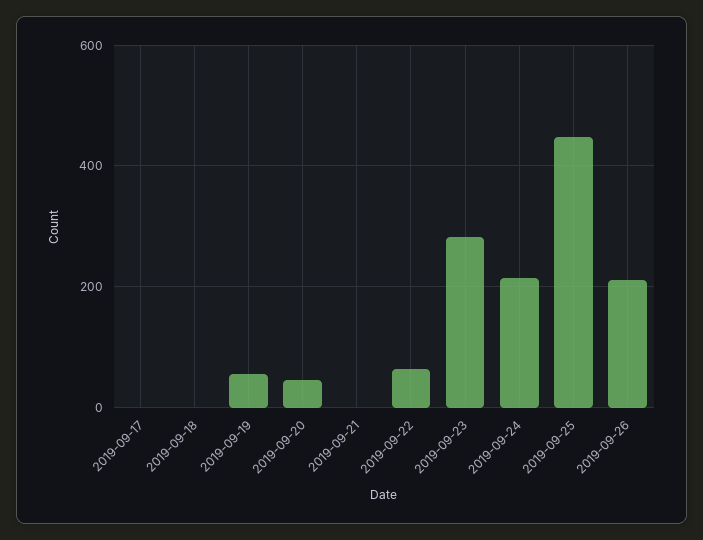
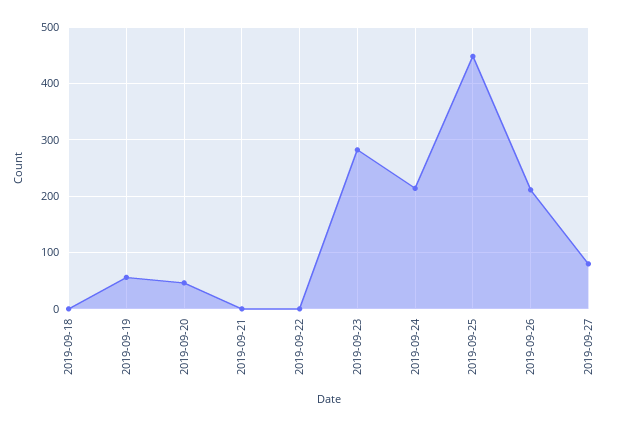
2019-09-17: 0 -> none
2019-09-22: 60 -> 0
2019-09-27: none -> 80

